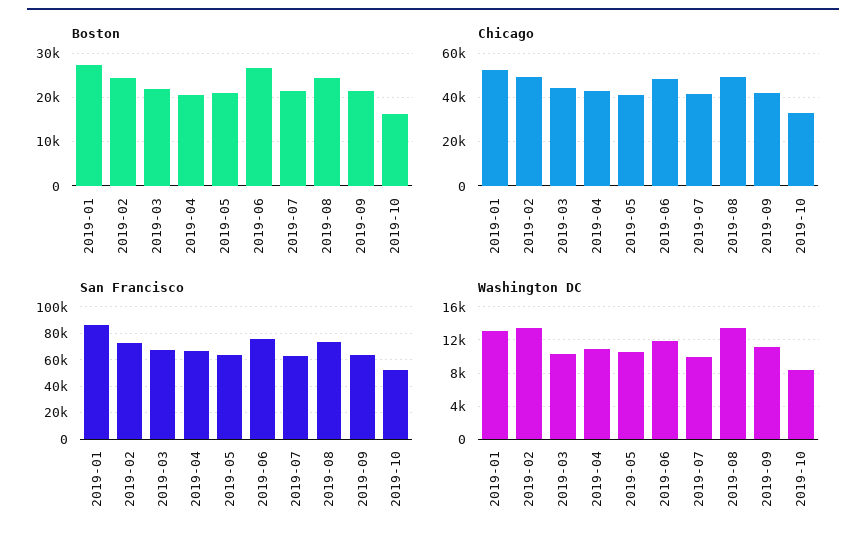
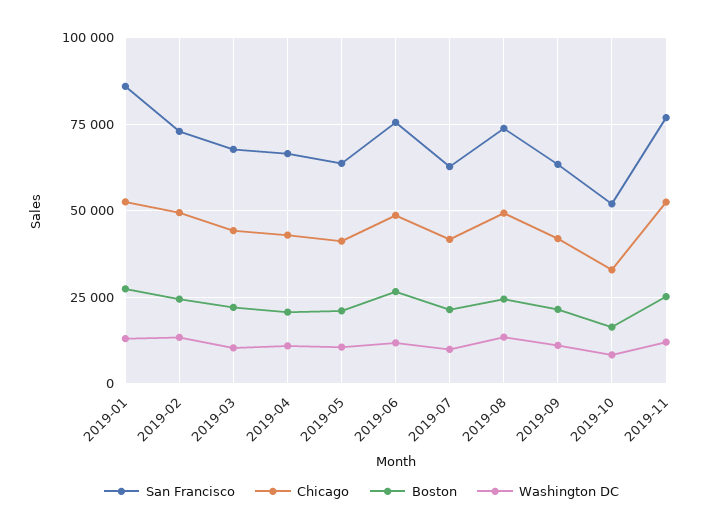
San Francisco, 2019-11: none -> 77500
Chicago, 2019-11: none -> 52500
Boston, 2019-11: none -> 25000
Washington DC, 2019-11: none -> 12500

